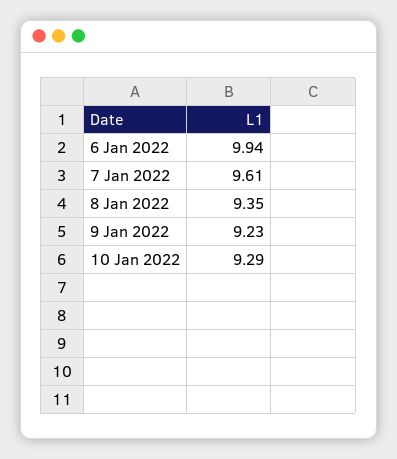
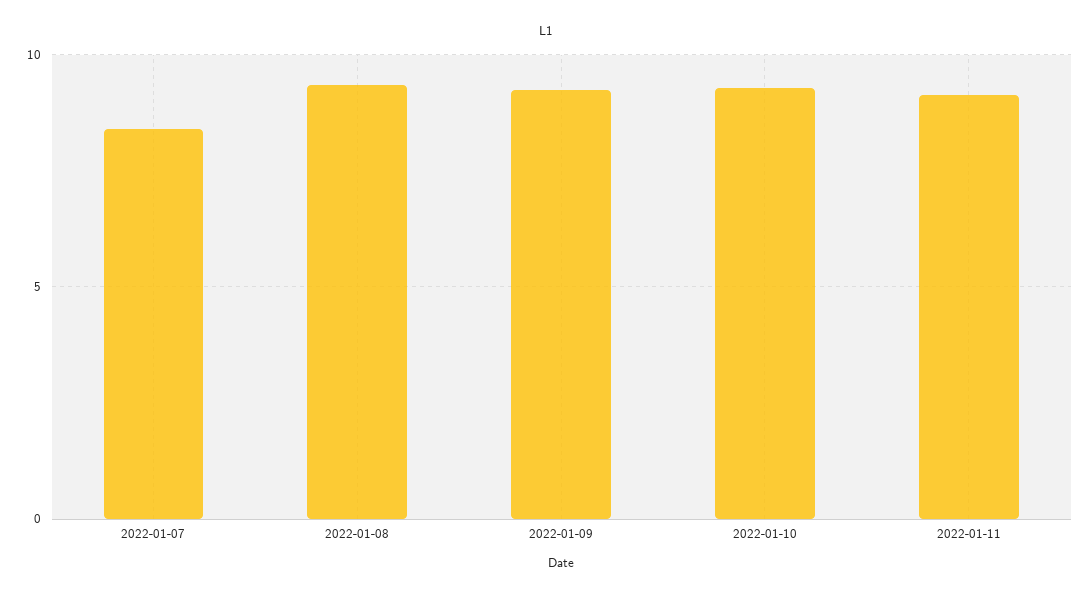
6 Jan 2022: 9.94 -> none
7 Jan 2022: 9.61 -> 8.5
2022-01-11: none -> 9

